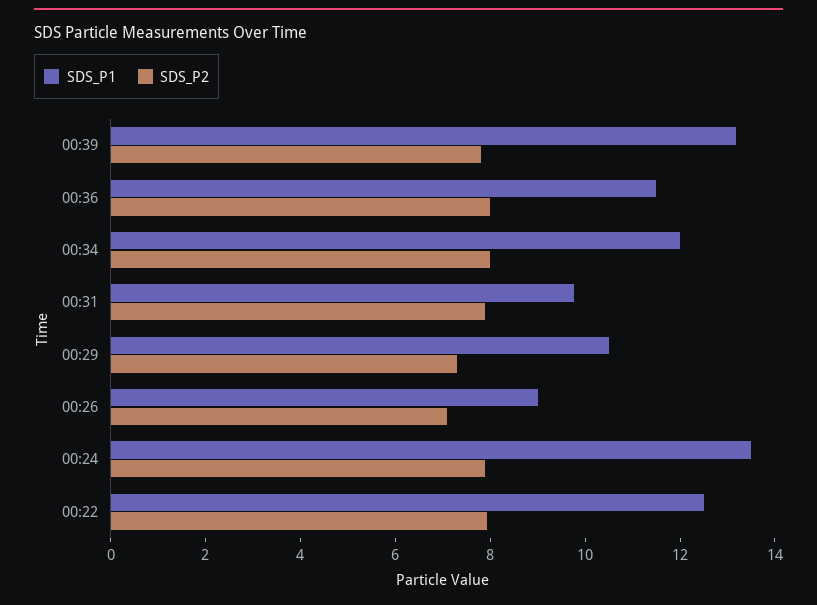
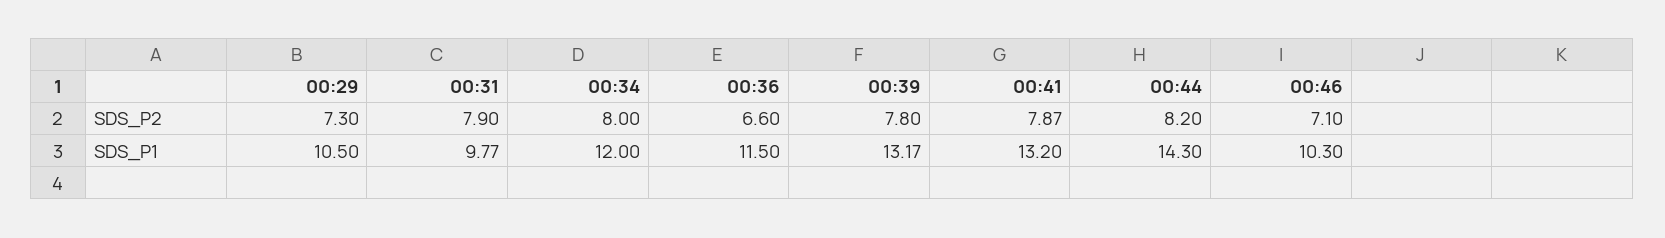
SDS_P2, 00:36: 8 -> 6.6
SDS_P1, 00:26: 9 -> none
SDS_P2, 00:26: 7 -> none
SDS_P1, 00:24: 13.5 -> none
SDS_P2, 00:24: 8 -> none
SDS_P1, 00:22: 12.5 -> none
SDS_P2, 00:22: 8 -> none
SDS_P2, 00:41: none -> 7.87
SDS_P2, 00:44: none -> 8.2
SDS_P2, 00:46: none -> 7.1
SDS_P1, 00:41: none -> 13.2
SDS_P1, 00:44: none -> 14.3
SDS_P1, 00:46: none -> 10.3

